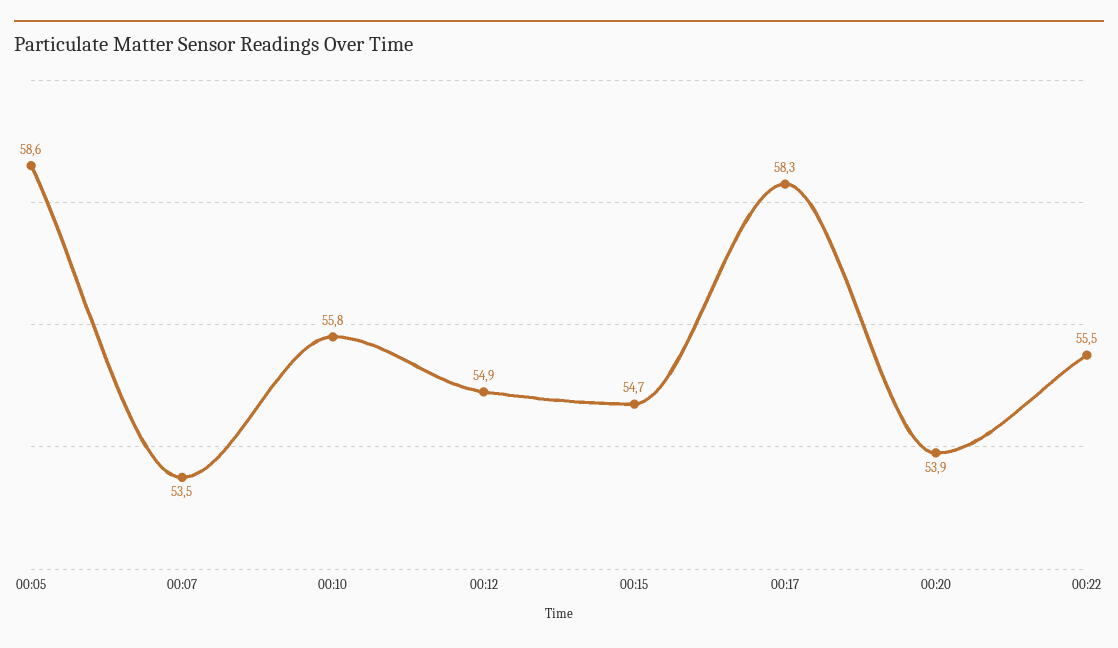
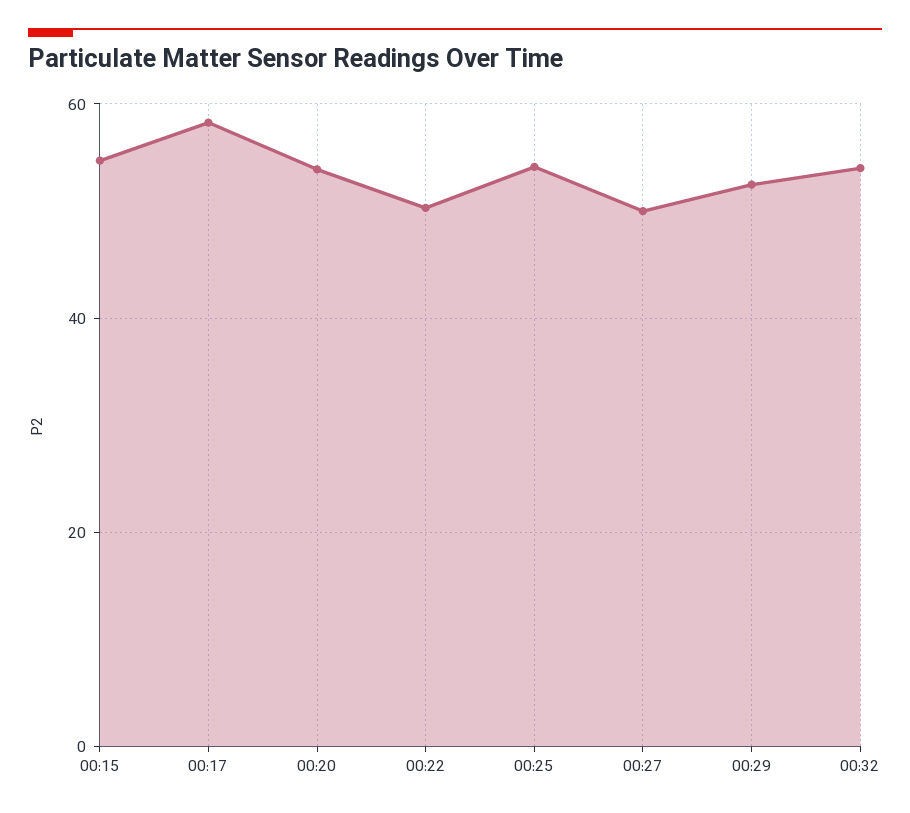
00:05: 58.6 -> none
00:07: 53.5 -> none
00:10: 55.8 -> none
00:12: 54.9 -> none
00:22: 55.5 -> 50
00:25: none -> 54
00:27: none -> 50
00:29: none -> 52
00:32: none -> 54

